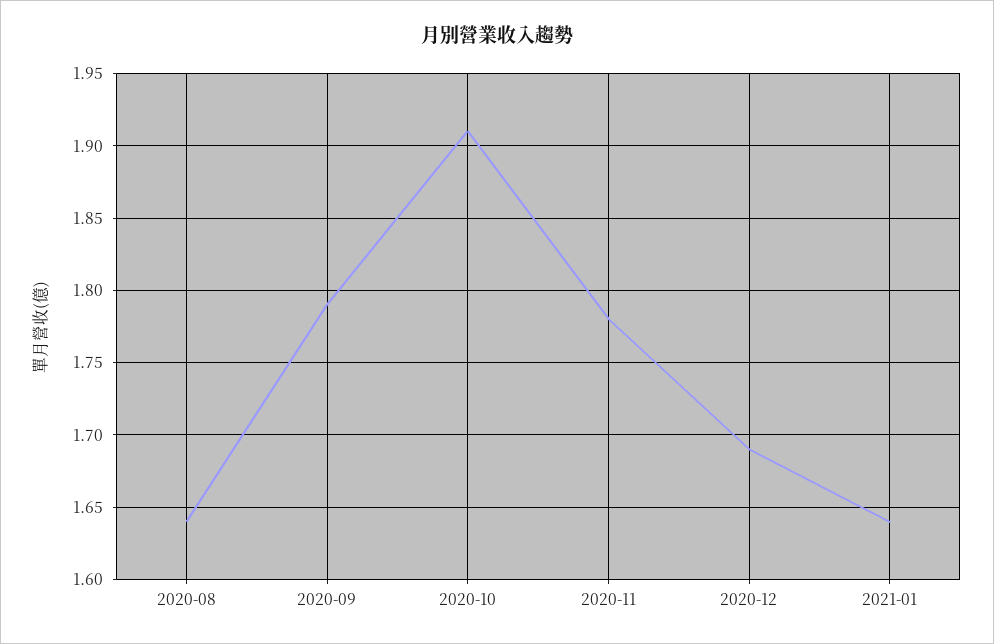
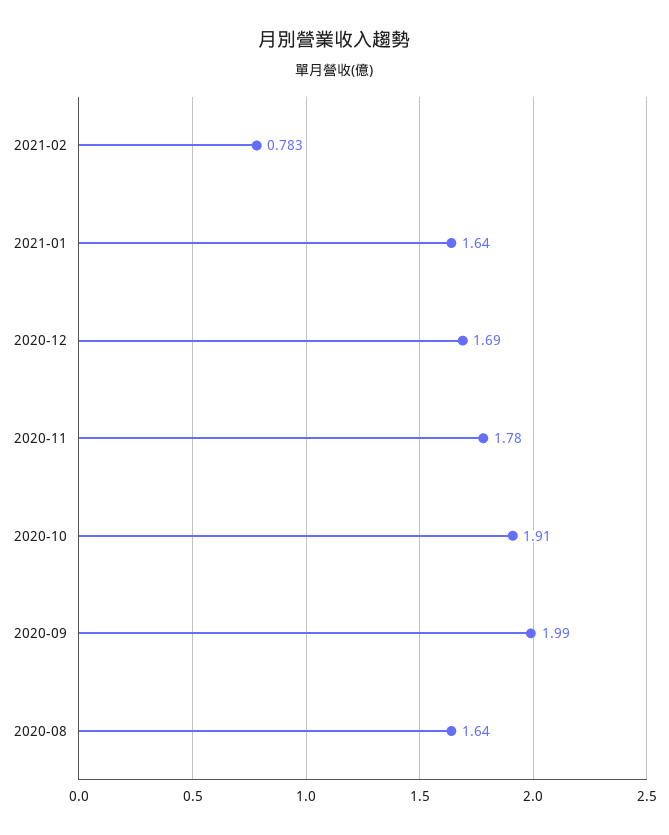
2020-09: 1.79 -> 1.99
2021-02: none -> 0.783

